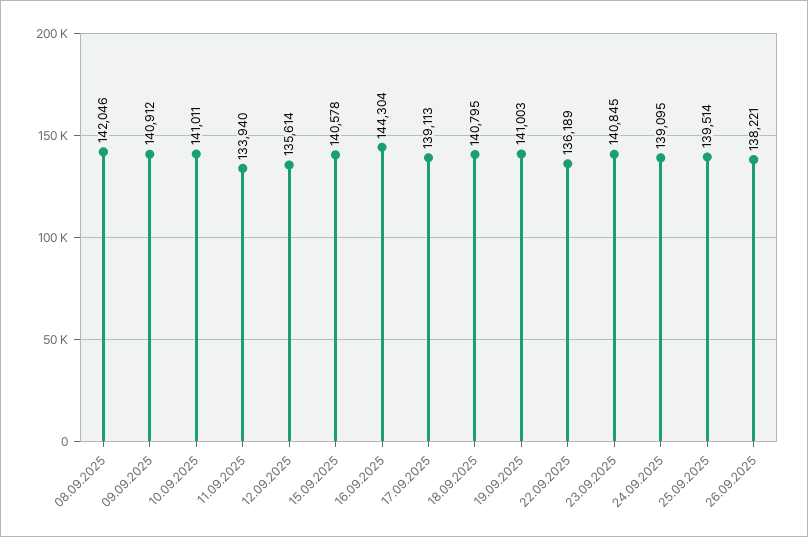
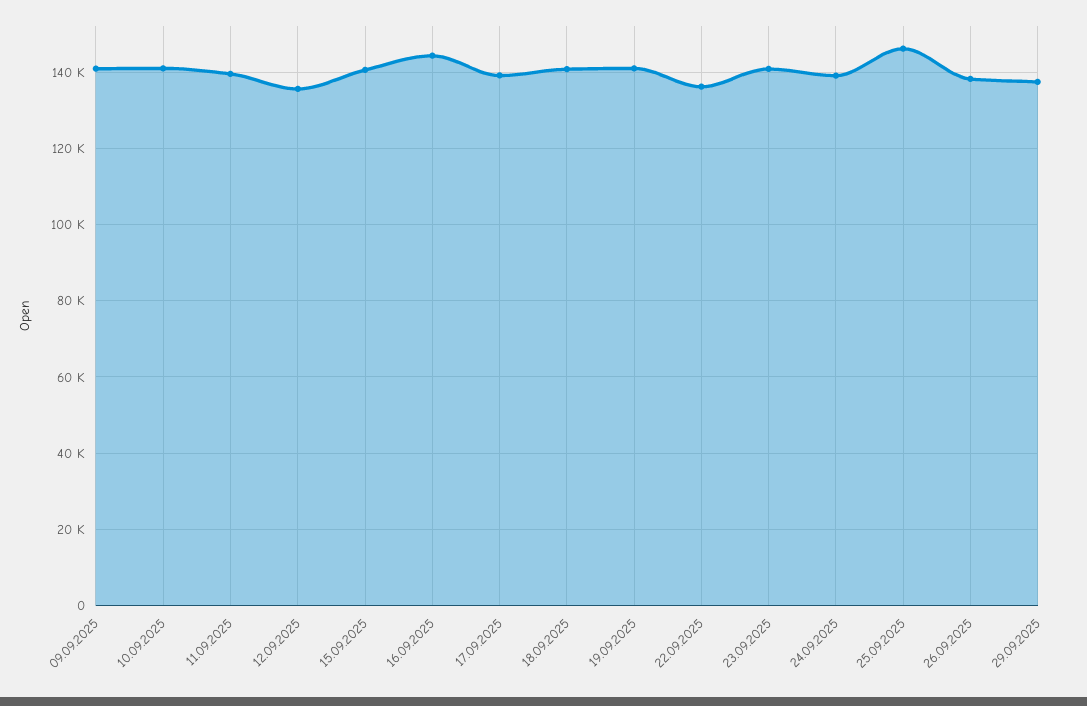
08.09.2025: 142046 -> none
11.09.2025: 133940 -> 140000
25.09.2025: 139514 -> 146000
29.09.2025: none -> 138000

